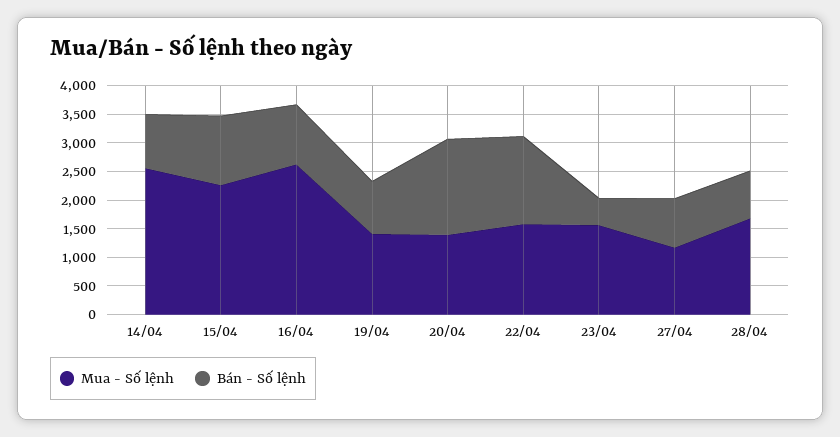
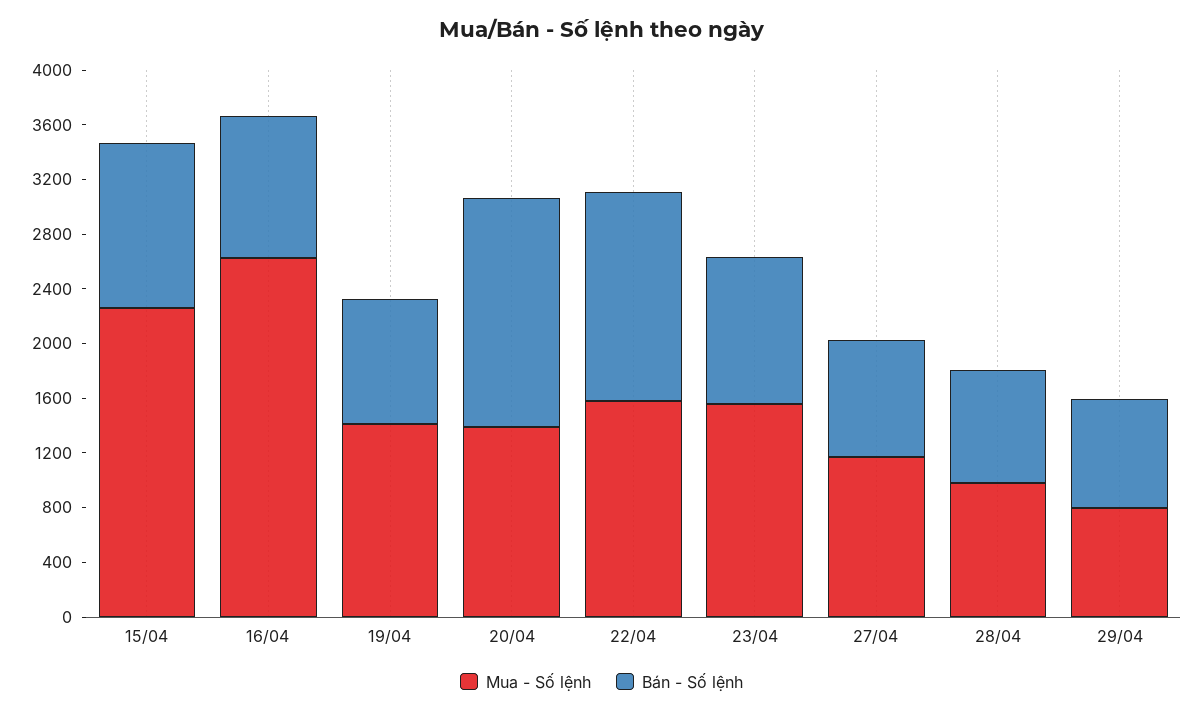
Mua - Số lệnh, 14/04: 2500 -> none
Bán - Số lệnh, 14/04: 1000 -> none
Bán - Số lệnh, 23/04: 500 -> 1100
Mua - Số lệnh, 28/04: 1750 -> 1000
Mua - Số lệnh, 29/04: none -> 800
Bán - Số lệnh, 29/04: none -> 800

